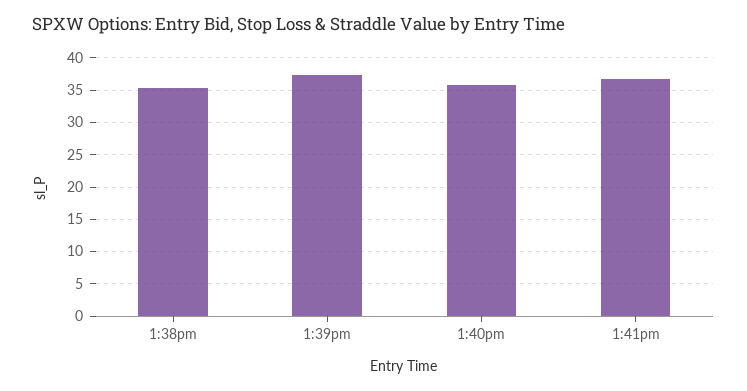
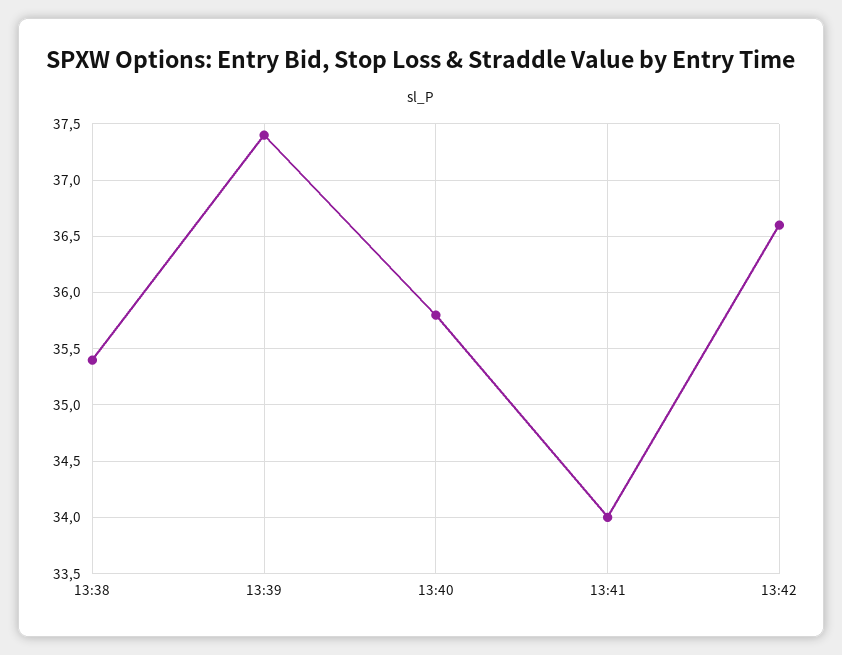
1:41pm: 37 -> 34
13:42: none -> 36.6

